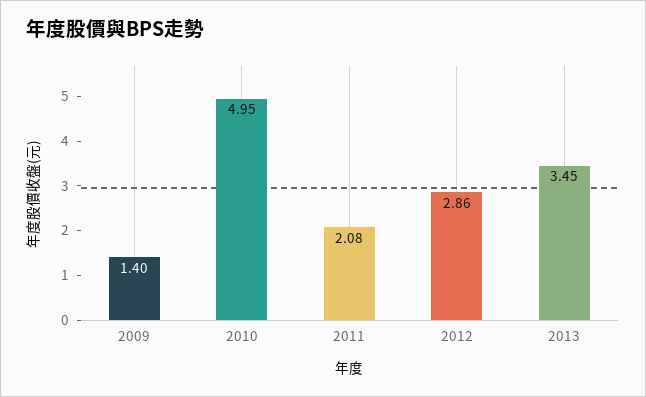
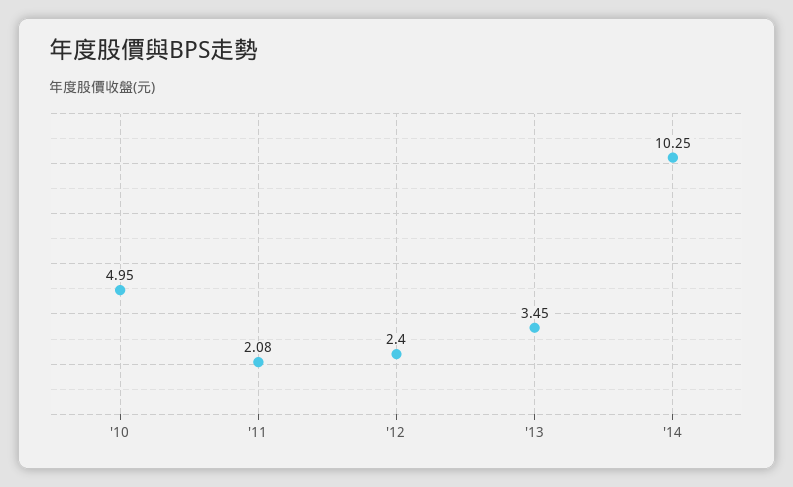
2009: 1.4 -> none
2012: 2.86 -> 2.4
'14: none -> 10.25

